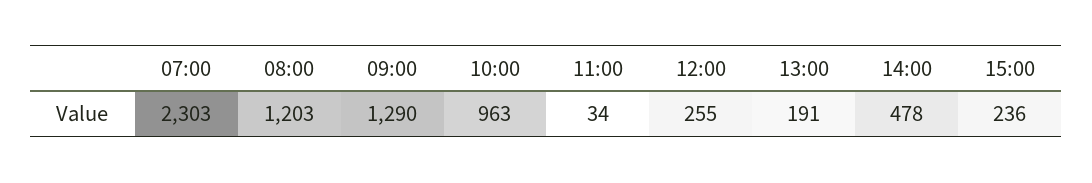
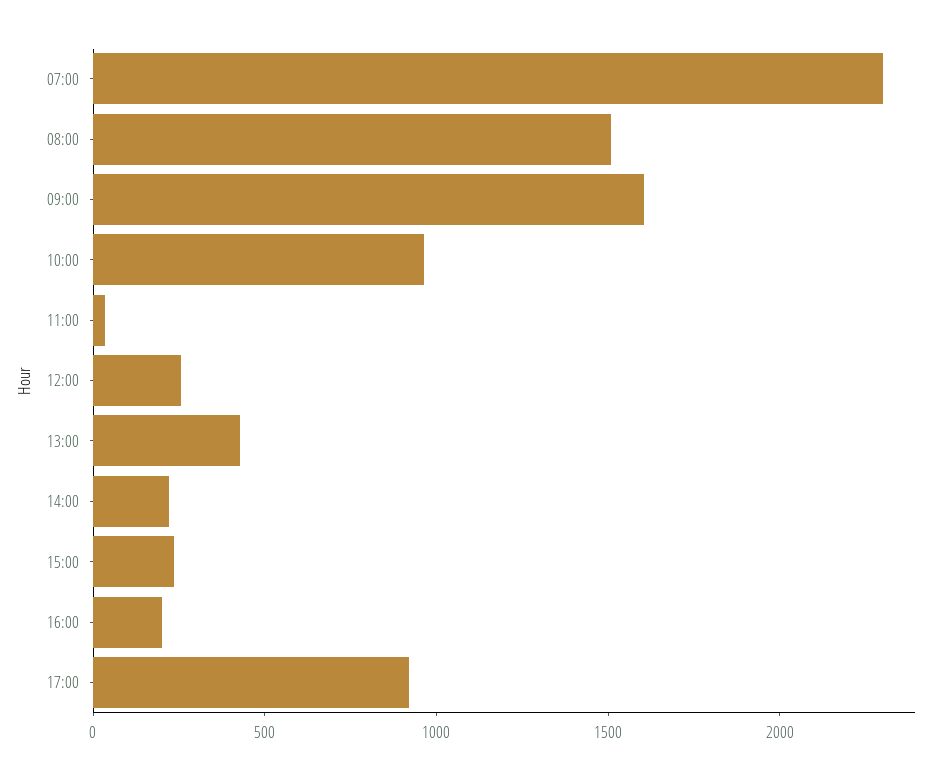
08:00: 1203 -> 1500
09:00: 1290 -> 1600
13:00: 191 -> 400
14:00: 478 -> 200
16:00: none -> 200
17:00: none -> 900

